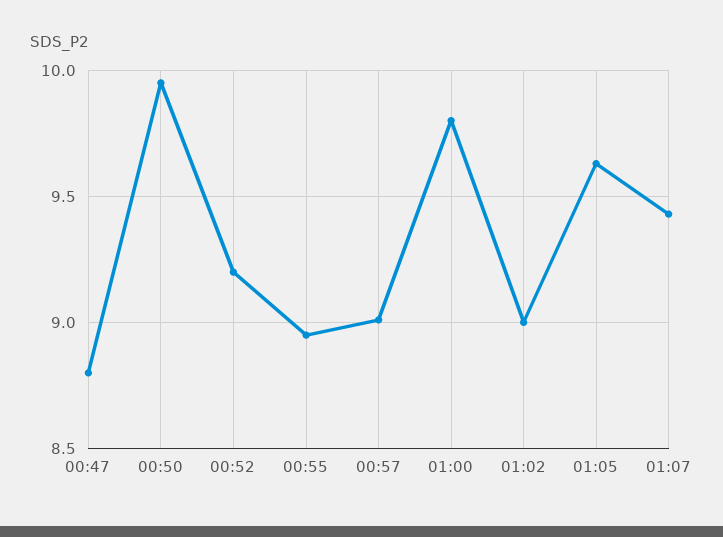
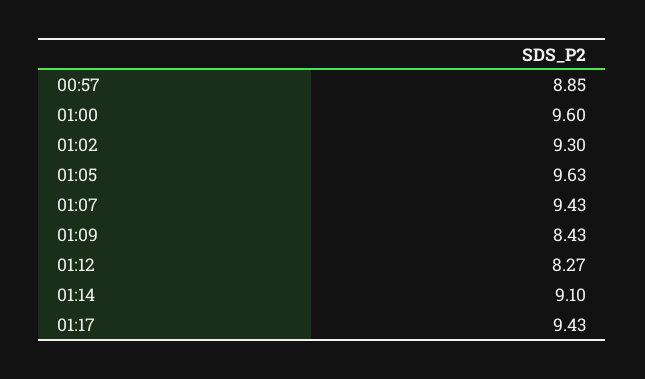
00:47: 8.8 -> none
00:50: 9.95 -> none
00:52: 9.2 -> none
00:55: 8.95 -> none
00:57: 9 -> 8.85
01:00: 9.8 -> 9.6
01:02: 9 -> 9.3
01:09: none -> 8.43
01:12: none -> 8.27
01:14: none -> 9.1
01:17: none -> 9.43

